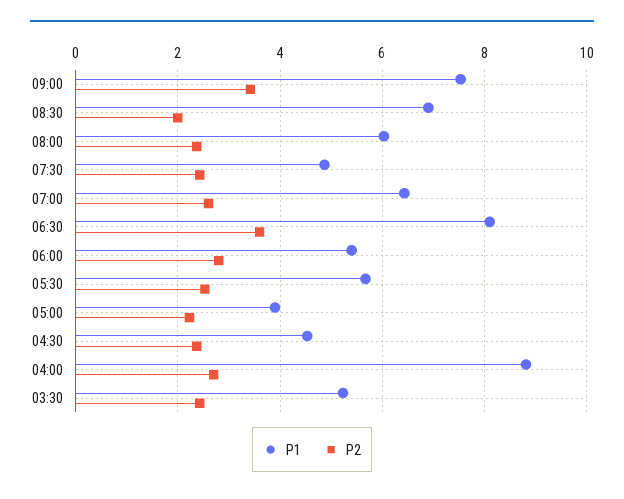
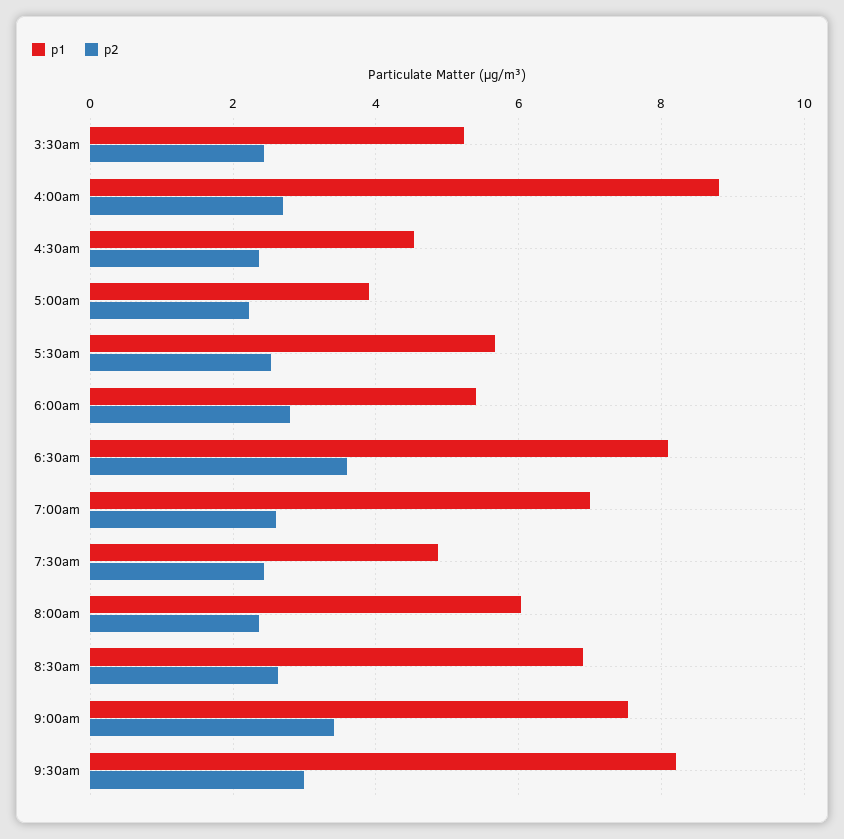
P2, 08:30: 2 -> 2.6
P1, 07:00: 6.4 -> 7
P1, 9:30am: none -> 8.2
P2, 9:30am: none -> 3

